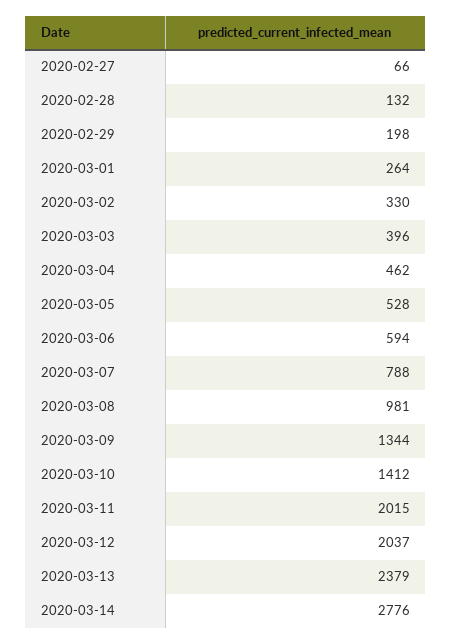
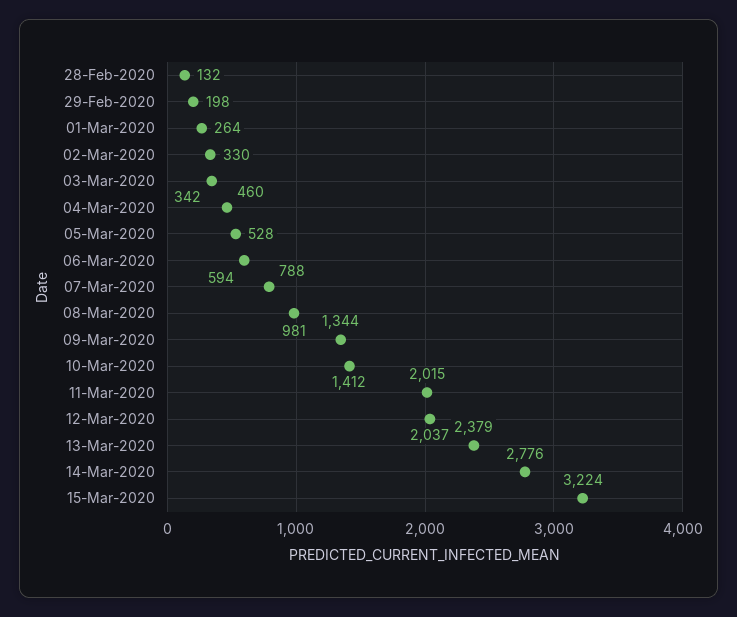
2020-02-27: 66 -> none
2020-03-03: 396 -> 342
2020-03-04: 462 -> 460
15-Mar-2020: none -> 3224

